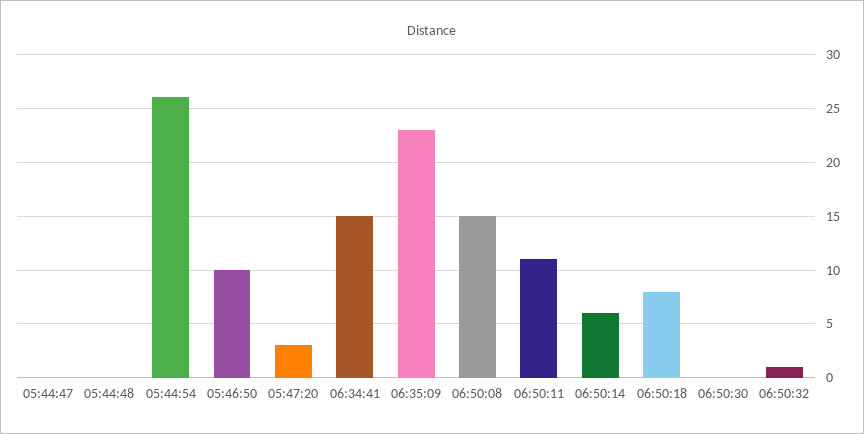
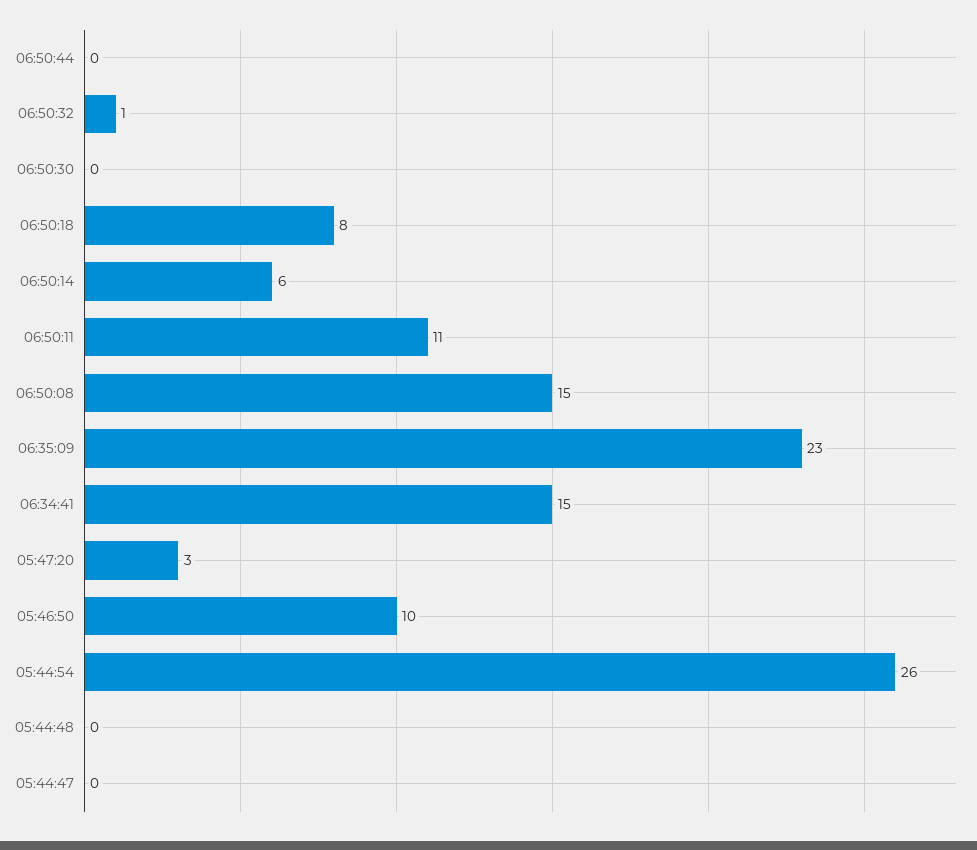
06:50:44: none -> 0

